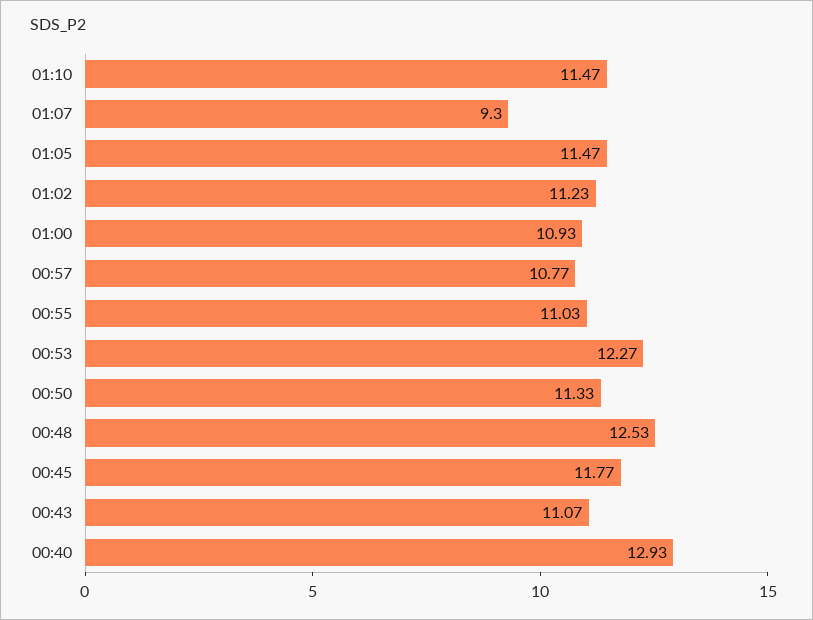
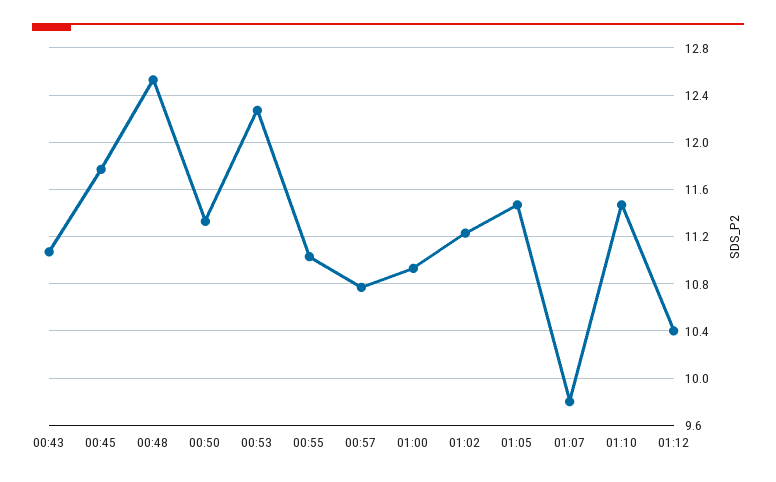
01:07: 9.3 -> 9.8
00:40: 12.93 -> none
01:12: none -> 10.4

